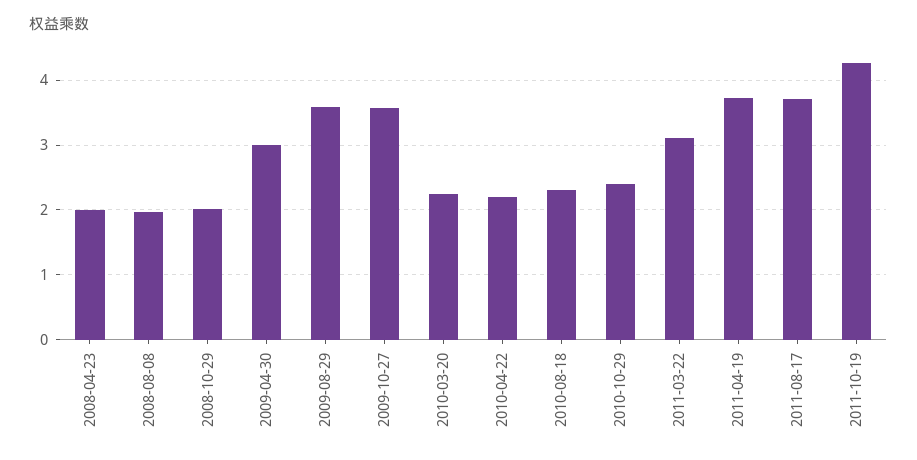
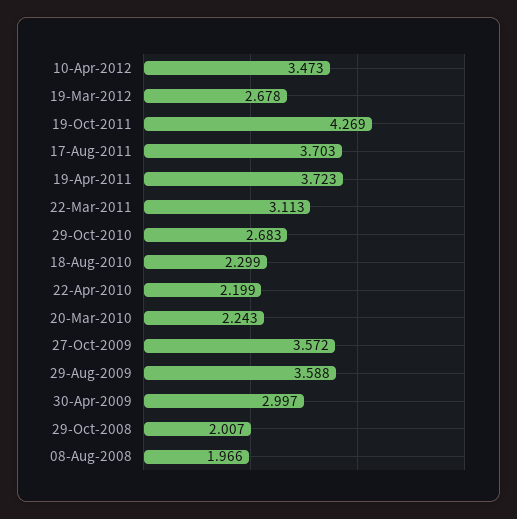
2008-04-23: 2 -> none
2010-10-29: 2.4 -> 2.683
10-Apr-2012: none -> 3.473
19-Mar-2012: none -> 2.678

